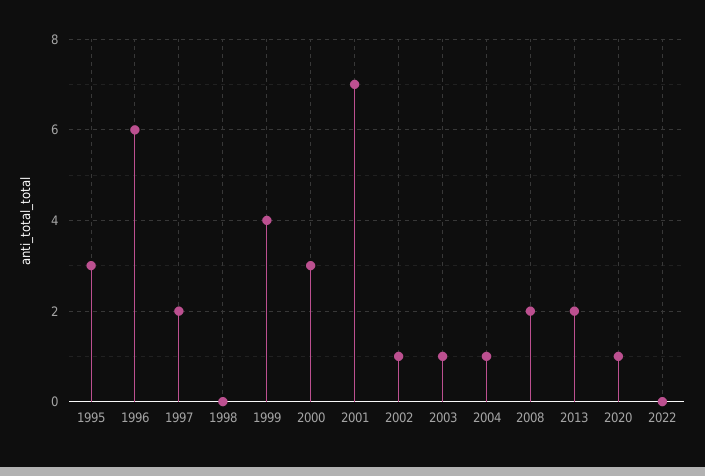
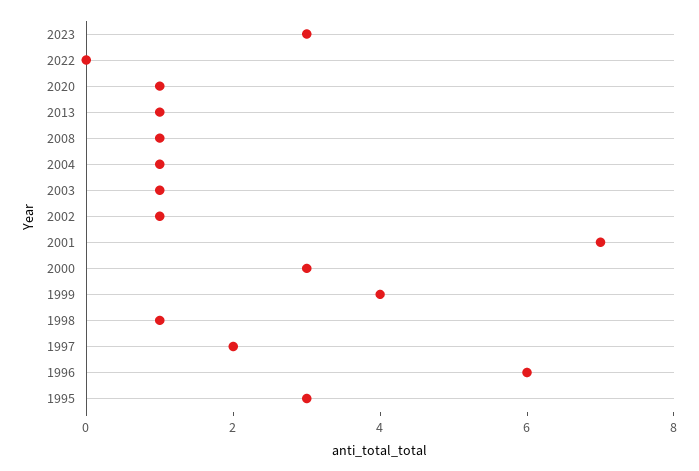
1998: 0 -> 1
2008: 2 -> 1
2013: 2 -> 1
2023: none -> 3

